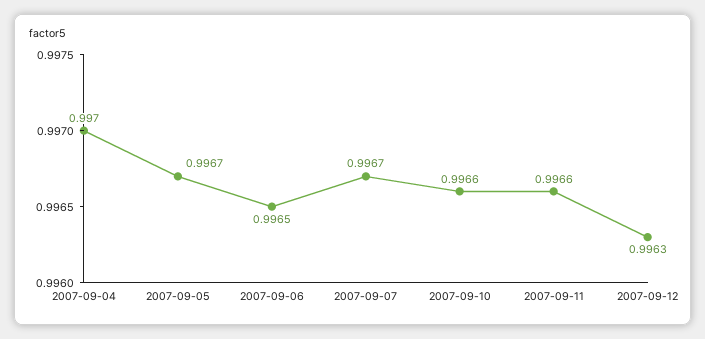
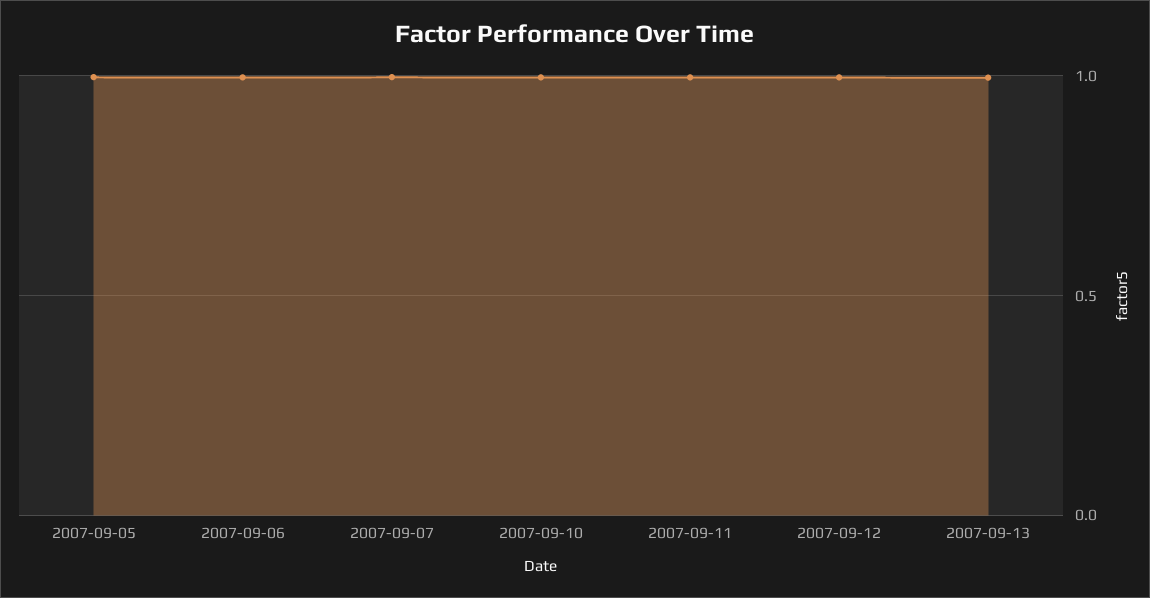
2007-09-04: 0.997 -> none
2007-09-13: none -> 1

